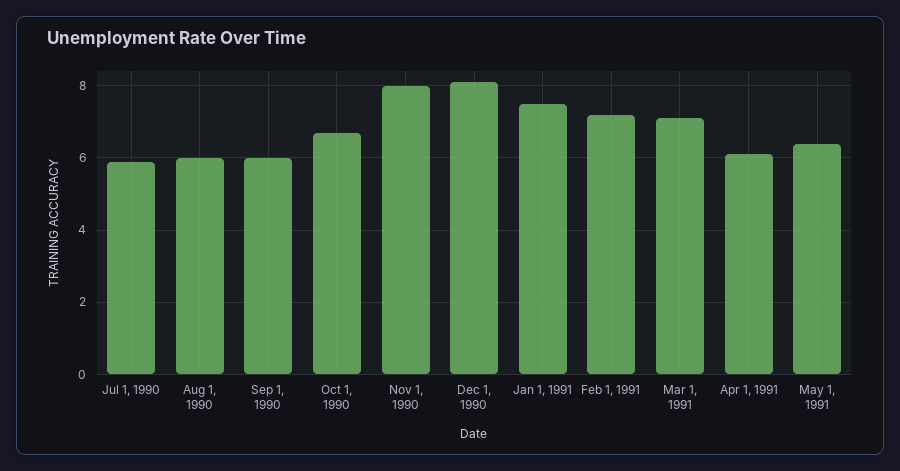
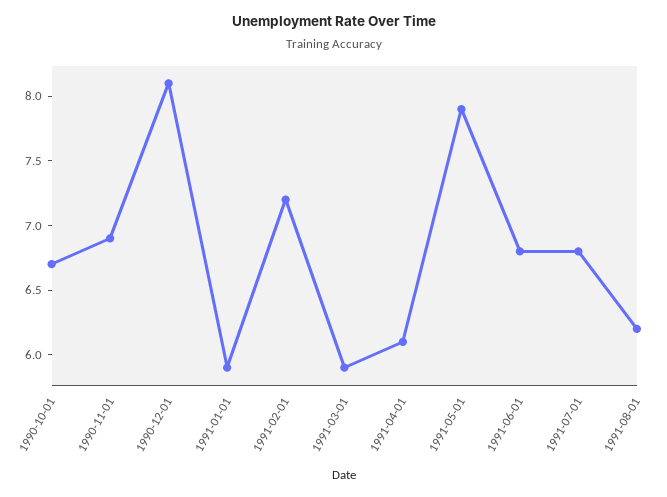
Jul 1, 1990: 6 -> none
Aug 1, 1990: 6 -> none
Sep 1, 1990: 6 -> none
Nov 1, 1990: 8 -> 6.9
Jan 1, 1991: 7.5 -> 5.9
Mar 1, 1991: 7 -> 5.9
May 1, 1991: 6.5 -> 7.9
1991-06-01: none -> 6.8
1991-07-01: none -> 6.8
1991-08-01: none -> 6.2

